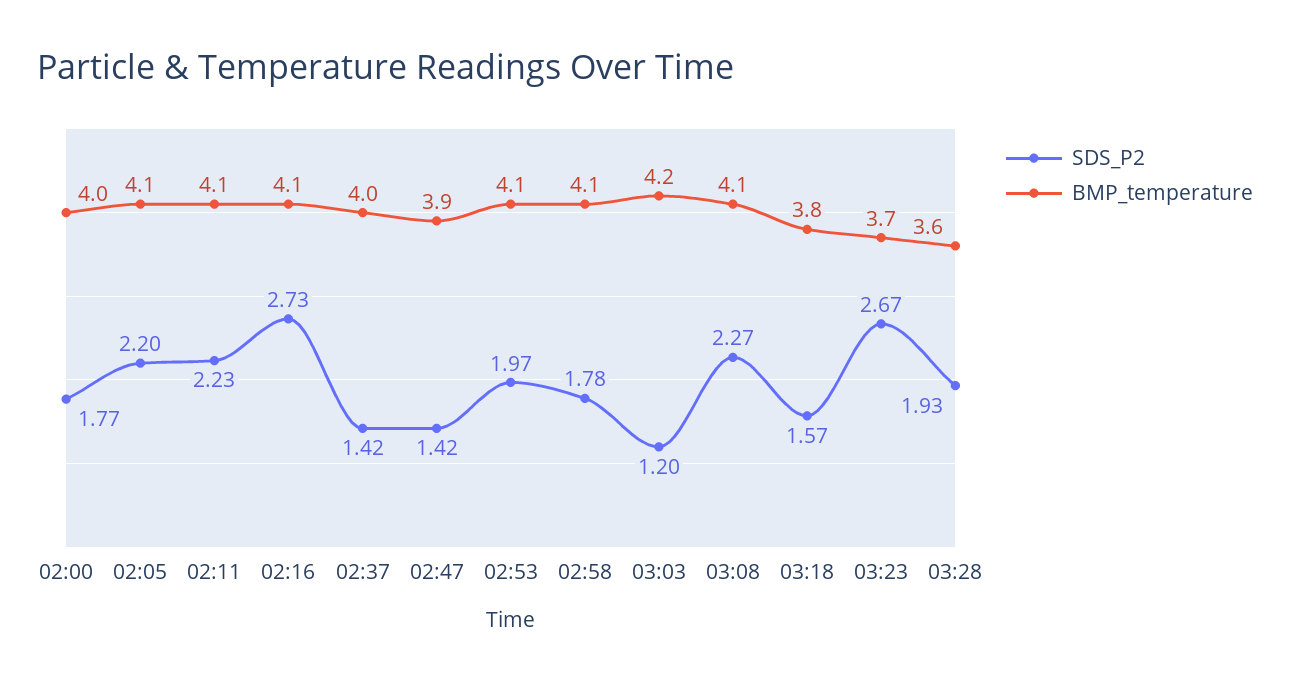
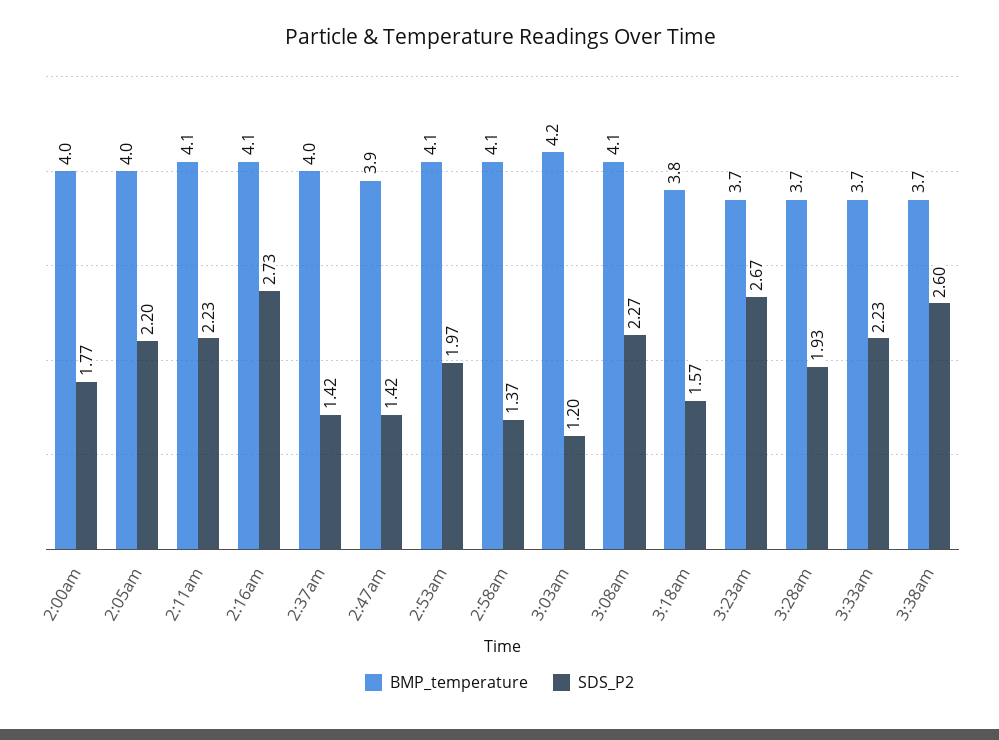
BMP_temperature, 02:05: 4.1 -> 4
SDS_P2, 02:58: 1.78 -> 1.37
BMP_temperature, 03:28: 3.6 -> 3.7
BMP_temperature, 3:33am: none -> 3.7
SDS_P2, 3:33am: none -> 2.23
BMP_temperature, 3:38am: none -> 3.7
SDS_P2, 3:38am: none -> 2.6

